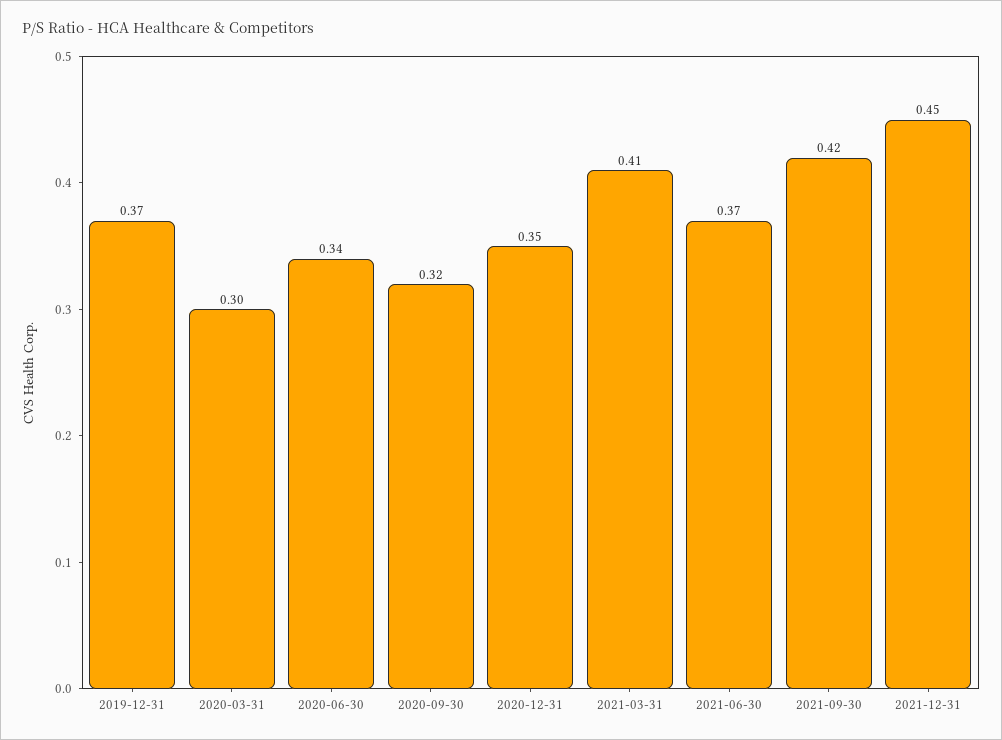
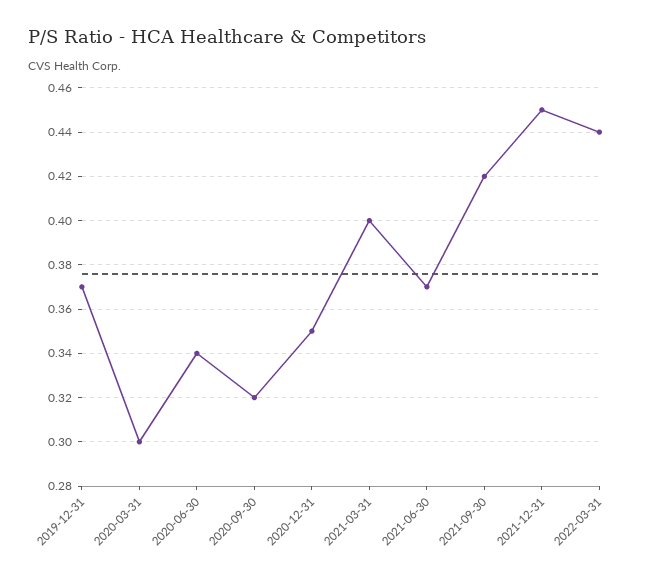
2021-03-31: 0.41 -> 0.4
2022-03-31: none -> 0.44

